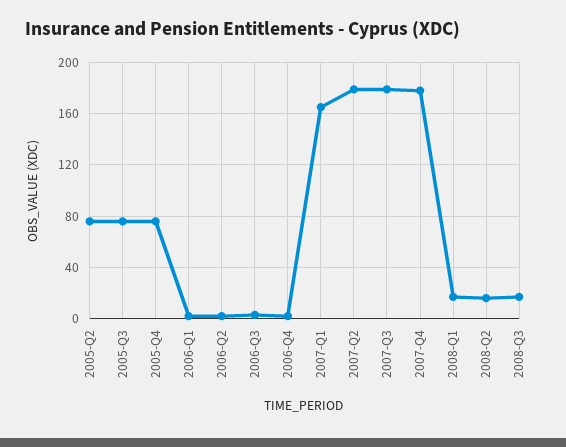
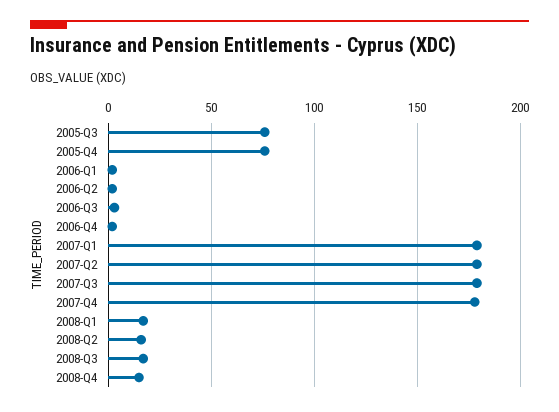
2005-Q2: 75 -> none
2007-Q1: 165 -> 180
2008-Q4: none -> 15

